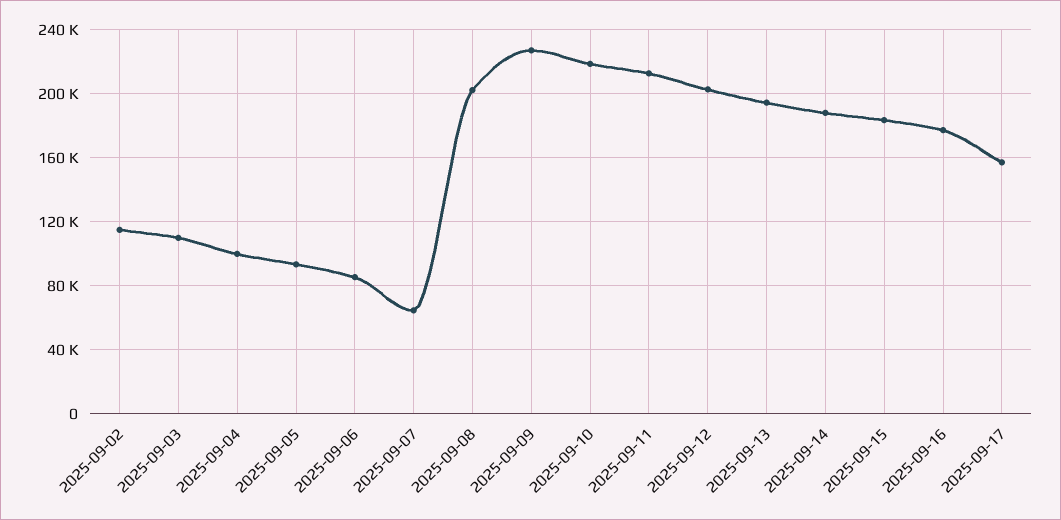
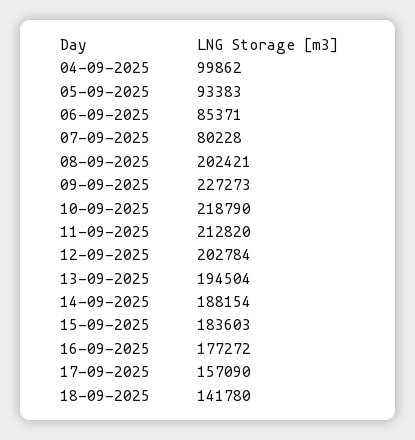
2025-09-02: 115000 -> none
2025-09-03: 110000 -> none
2025-09-07: 65000 -> 80228
18-09-2025: none -> 141780

